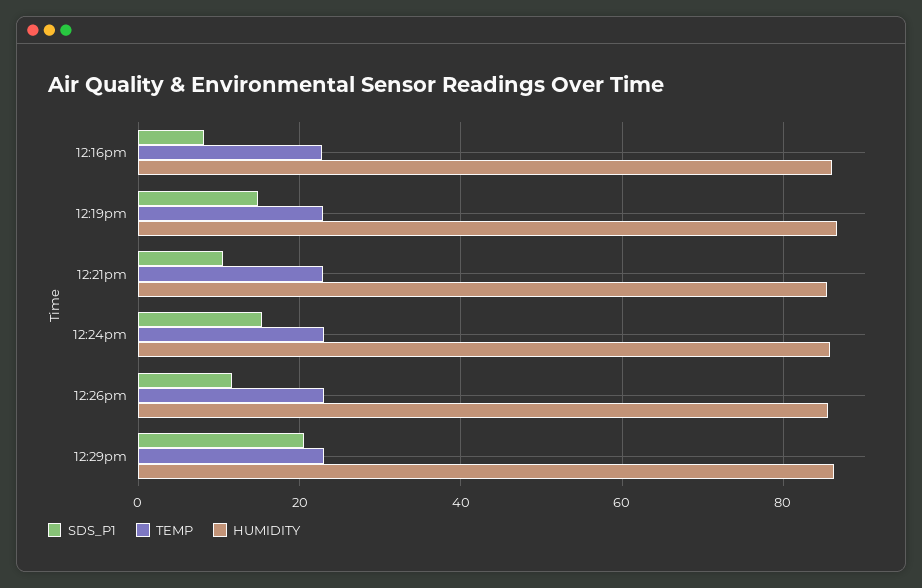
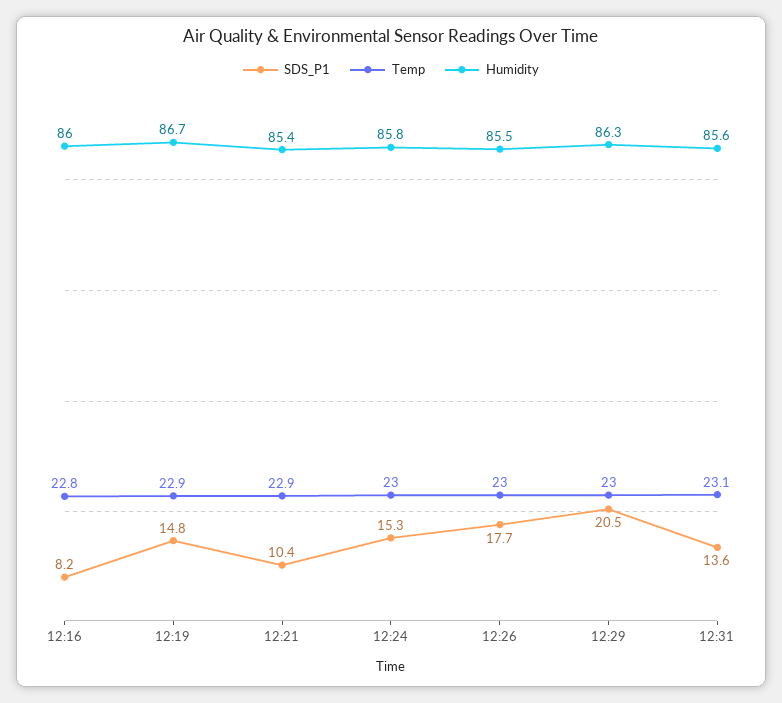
SDS_P1, 12:26pm: 12 -> 17.7
SDS_P1, 12:31: none -> 13.6
TEMP, 12:31: none -> 23.1
HUMIDITY, 12:31: none -> 85.6

